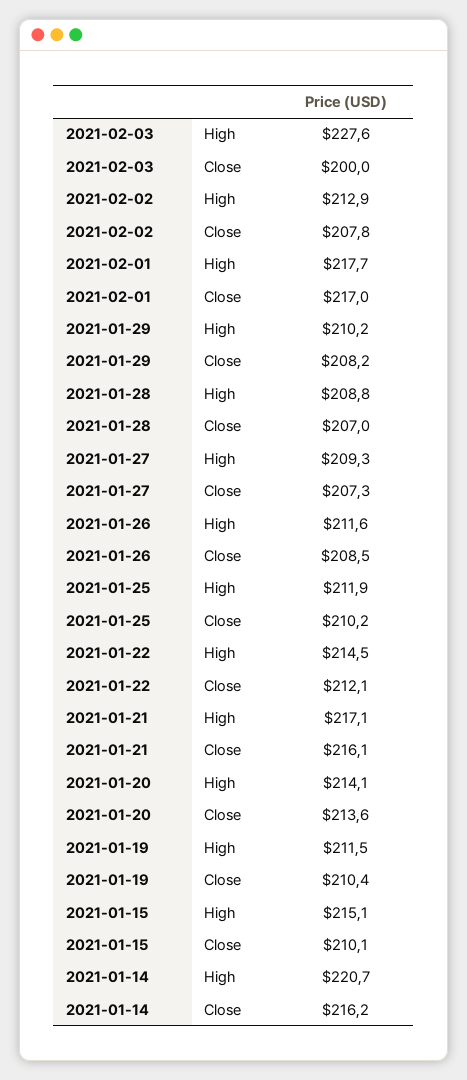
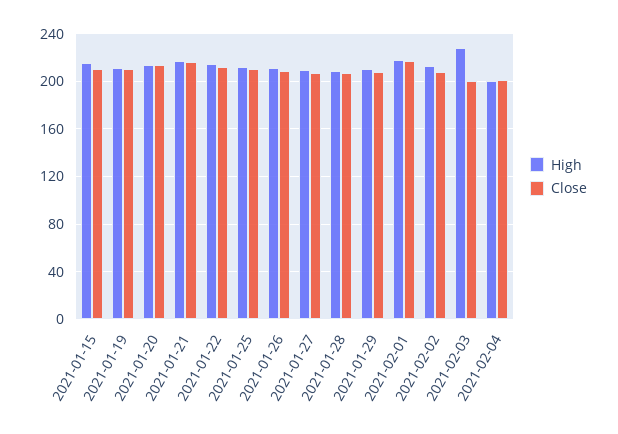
High, 2021-01-14: 220.7 -> none
Close, 2021-01-14: 216.2 -> none
High, 2021-02-04: none -> 200
Close, 2021-02-04: none -> 200

